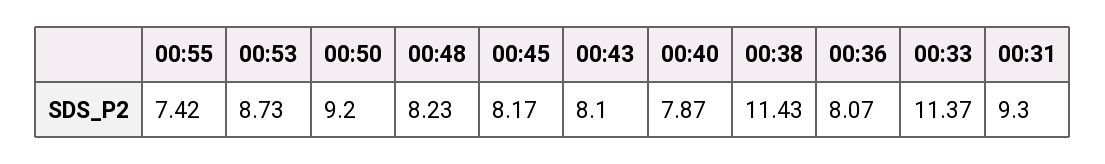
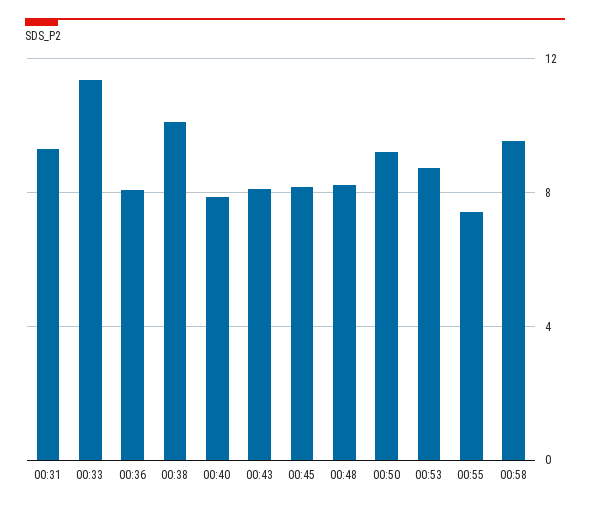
00:38: 11.43 -> 10
00:58: none -> 9.5

